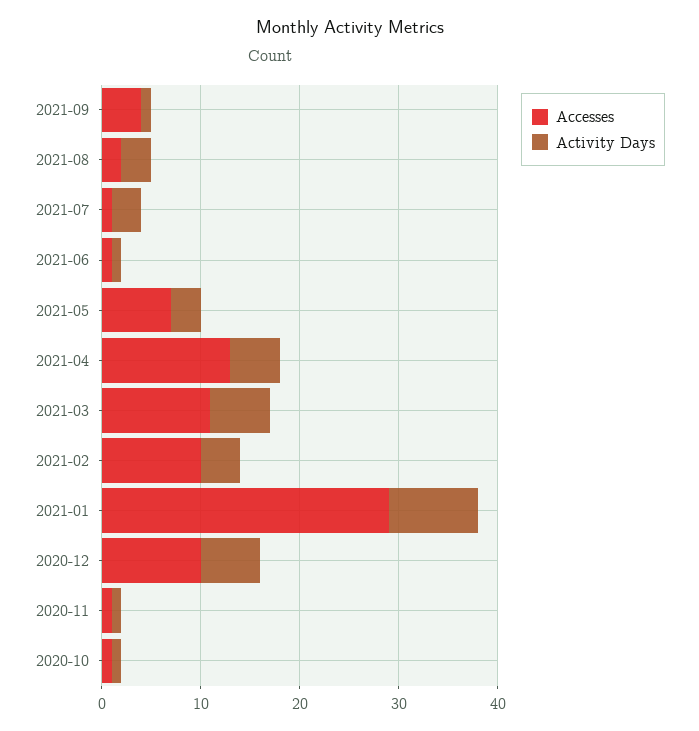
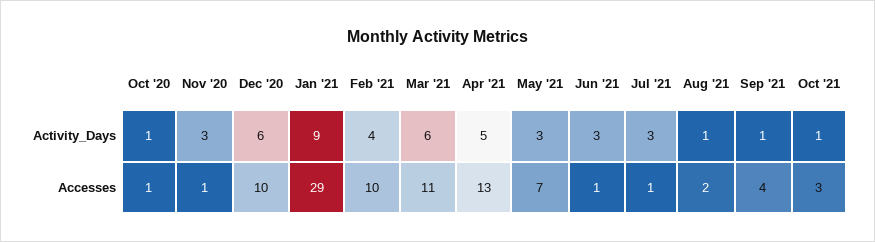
Activity Days, 2021-08: 3 -> 1
Activity Days, 2021-06: 1 -> 3
Activity Days, 2020-11: 1 -> 3
Activity Days, Oct '21: none -> 1
Accesses, Oct '21: none -> 3

